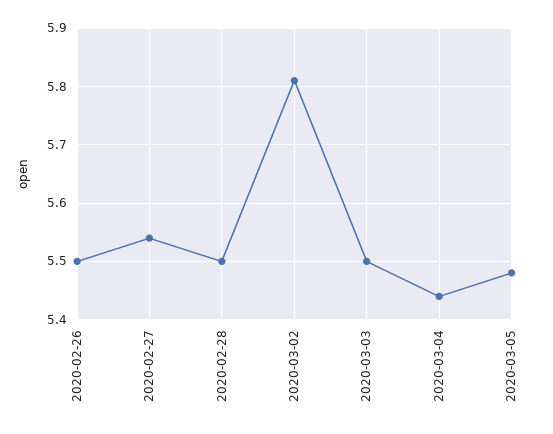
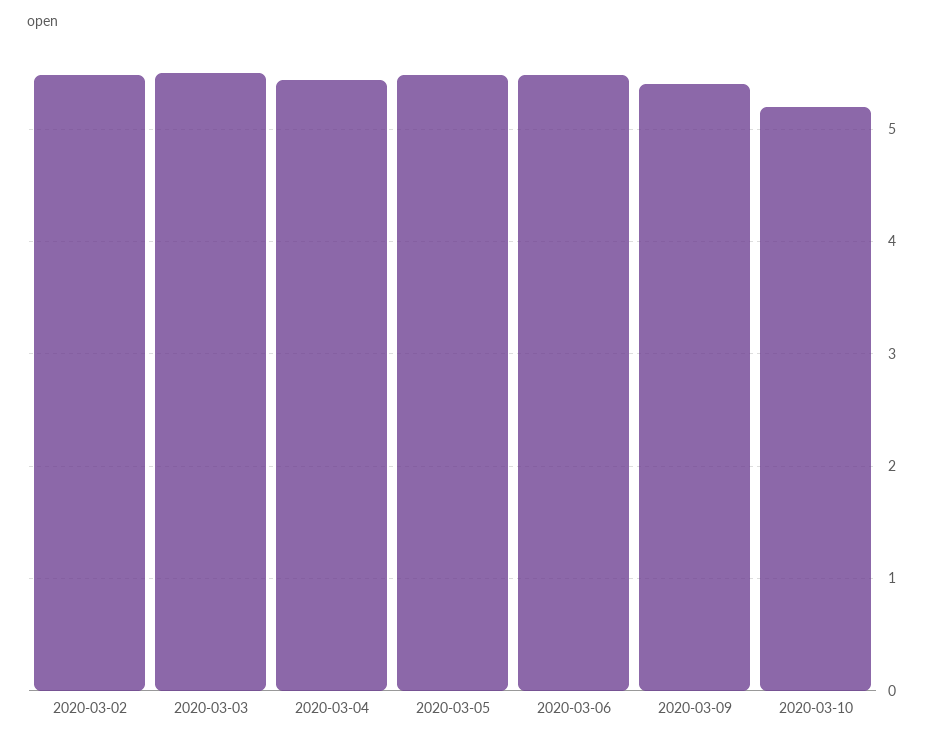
2020-02-26: 5.5 -> none
2020-02-27: 5.55 -> none
2020-02-28: 5.5 -> none
2020-03-02: 5.8 -> 5.5
2020-03-06: none -> 5.5
2020-03-09: none -> 5.4
2020-03-10: none -> 5.2

